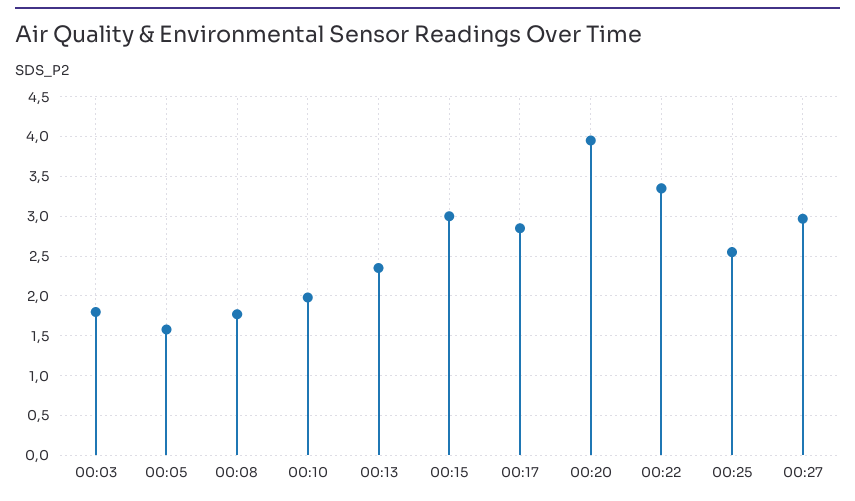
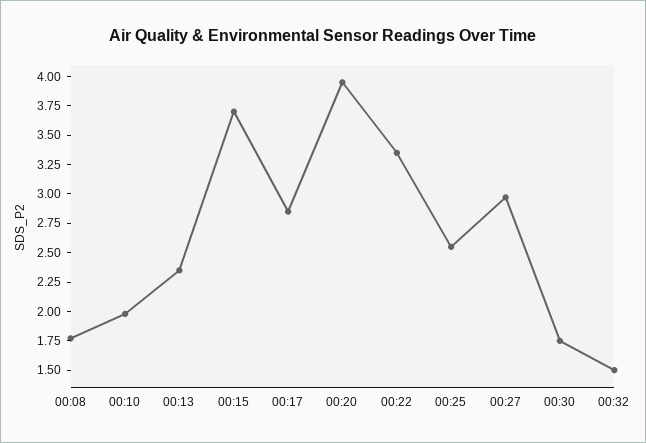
00:03: 1.8 -> none
00:05: 1.6 -> none
00:15: 3 -> 3.75
00:30: none -> 1.75
00:32: none -> 1.5

